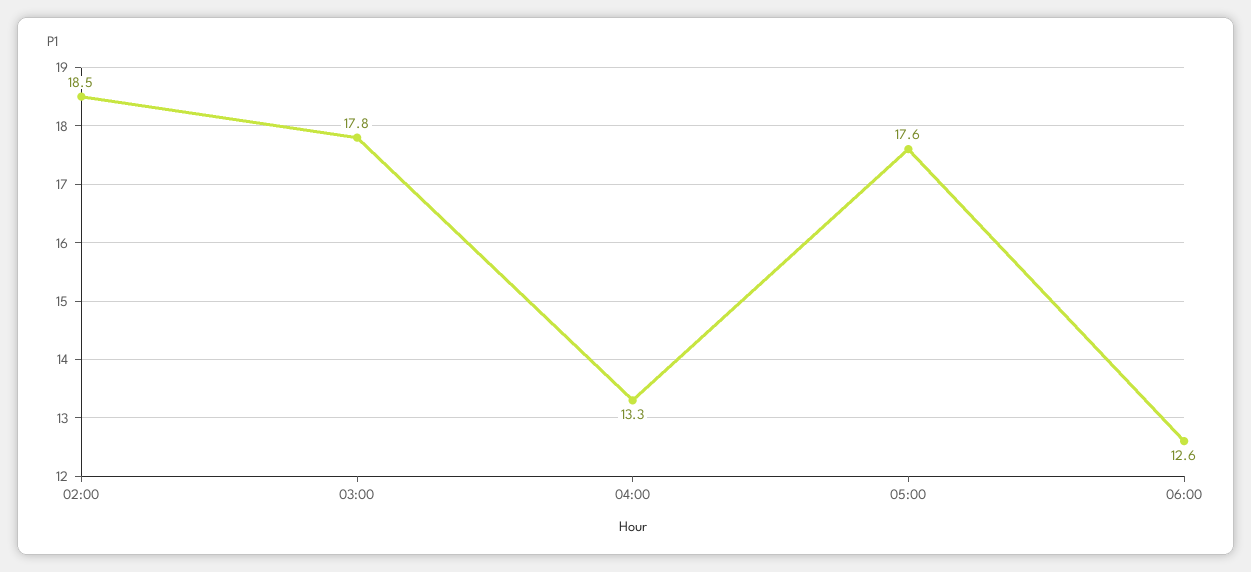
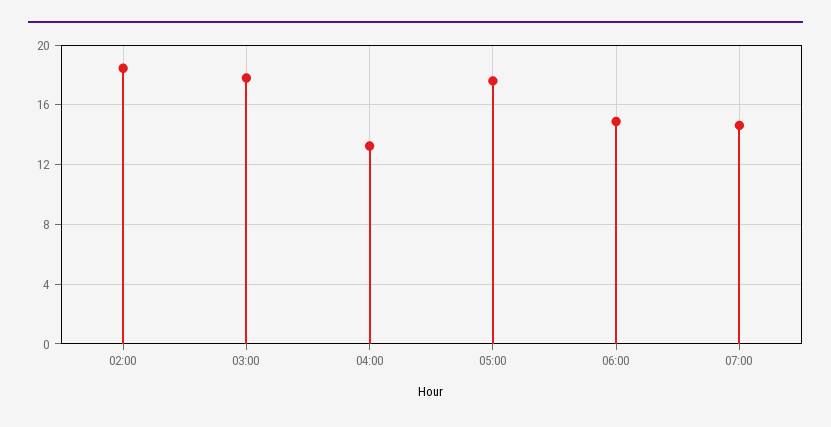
06:00: 12.6 -> 15
07:00: none -> 14.5

